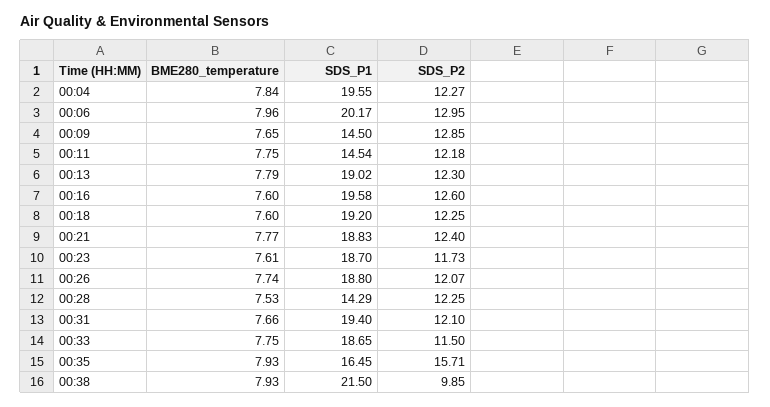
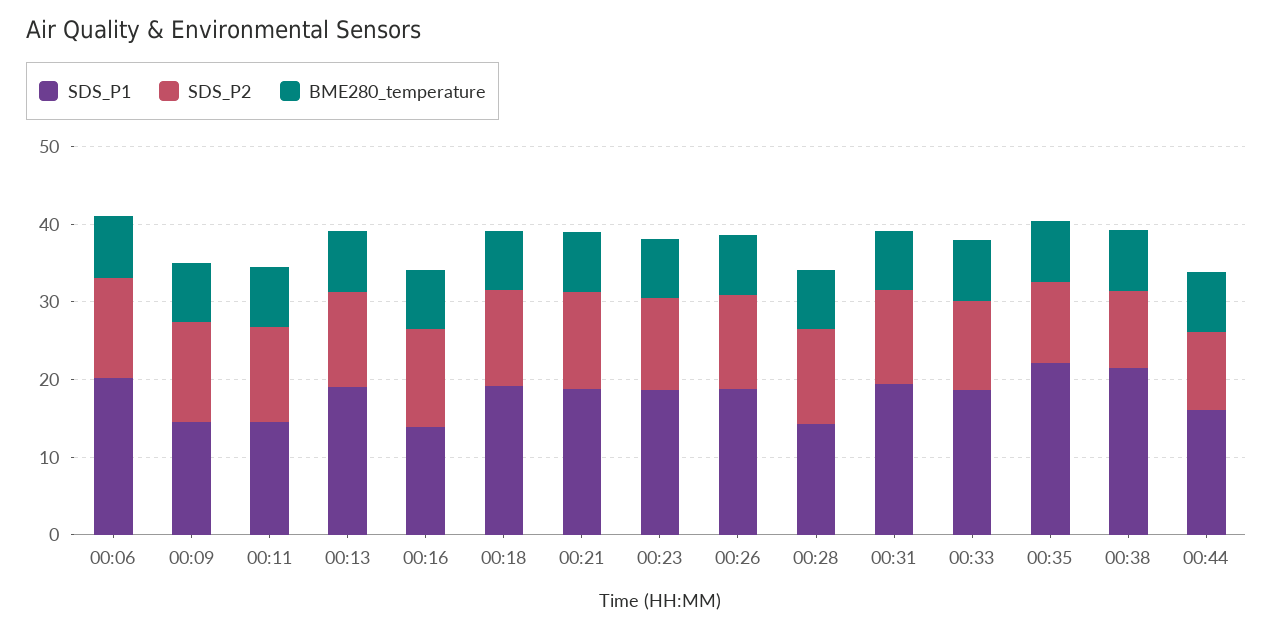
BME280_temperature, 00:04: 7.84 -> none
SDS_P1, 00:04: 19.55 -> none
SDS_P2, 00:04: 12.27 -> none
SDS_P1, 00:16: 19.58 -> 14
SDS_P1, 00:35: 16.45 -> 22
SDS_P2, 00:35: 15.71 -> 10
SDS_P1, 00:44: none -> 16
SDS_P2, 00:44: none -> 10
BME280_temperature, 00:44: none -> 8

